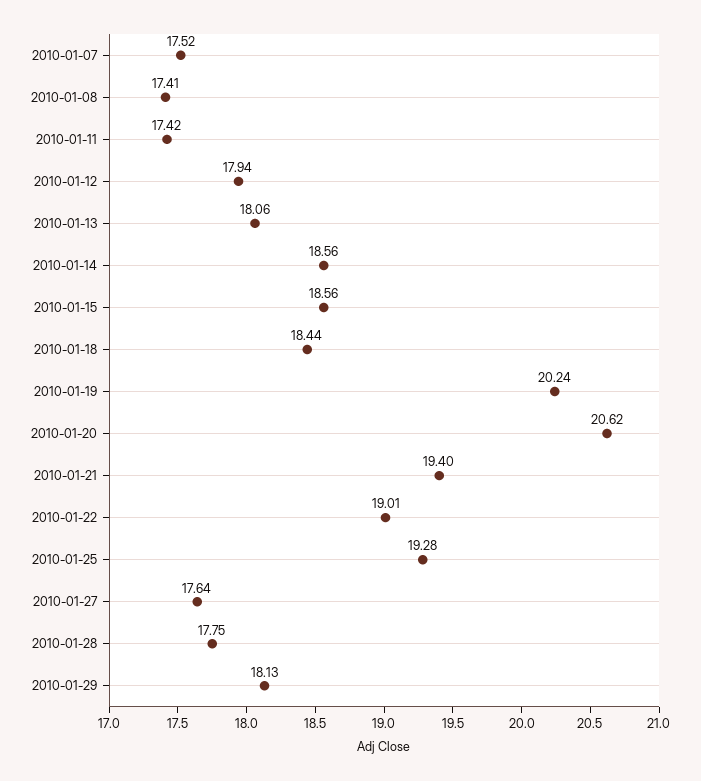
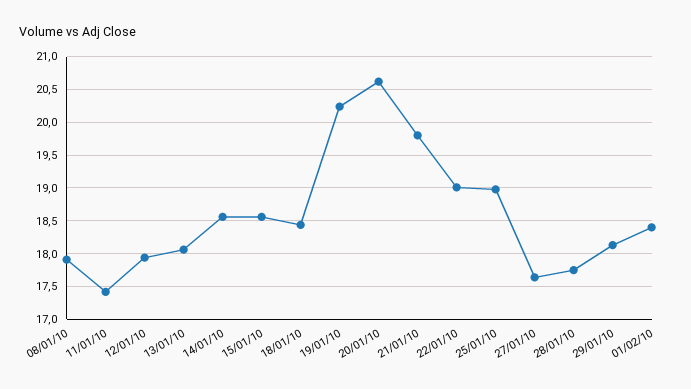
2010-01-07: 17.52 -> none
2010-01-08: 17.41 -> 17.9
2010-01-21: 19.4 -> 19.8
2010-01-25: 19.28 -> 19
01/02/10: none -> 18.4

